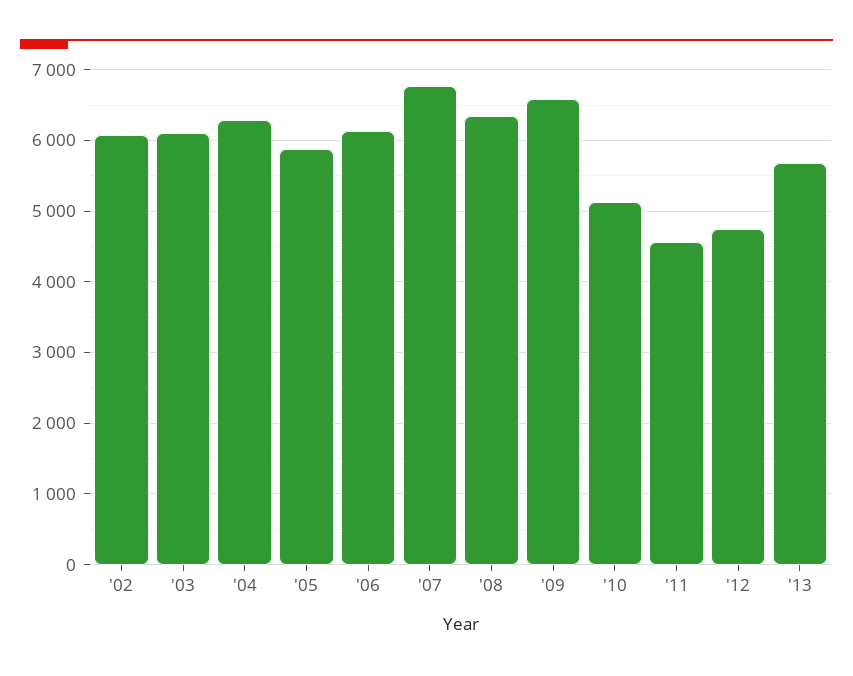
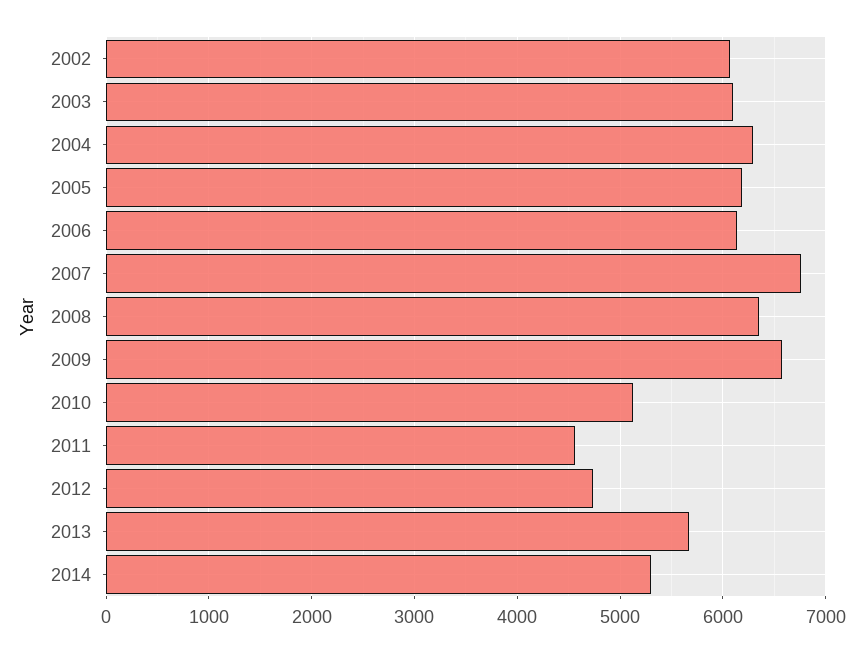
'05: 5900 -> 6200
2014: none -> 5300

